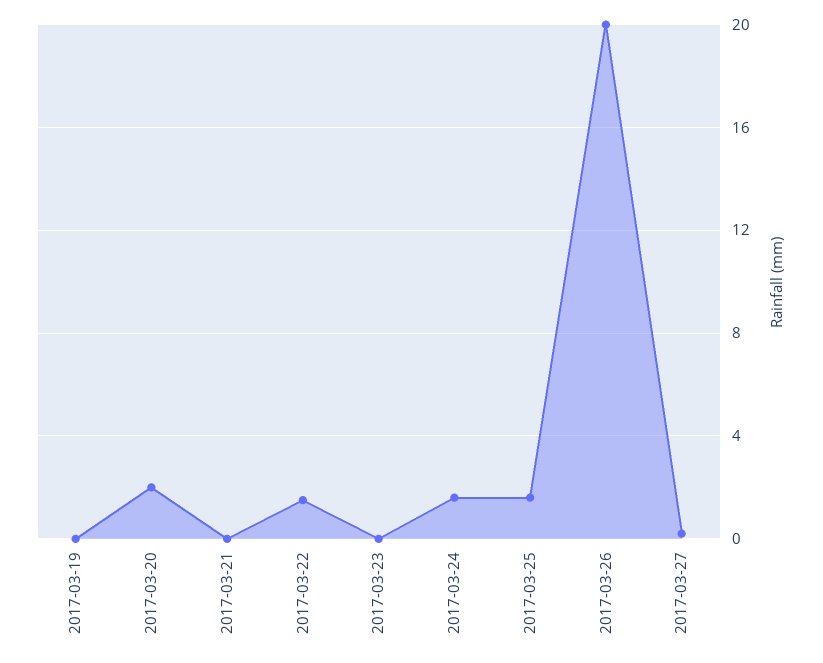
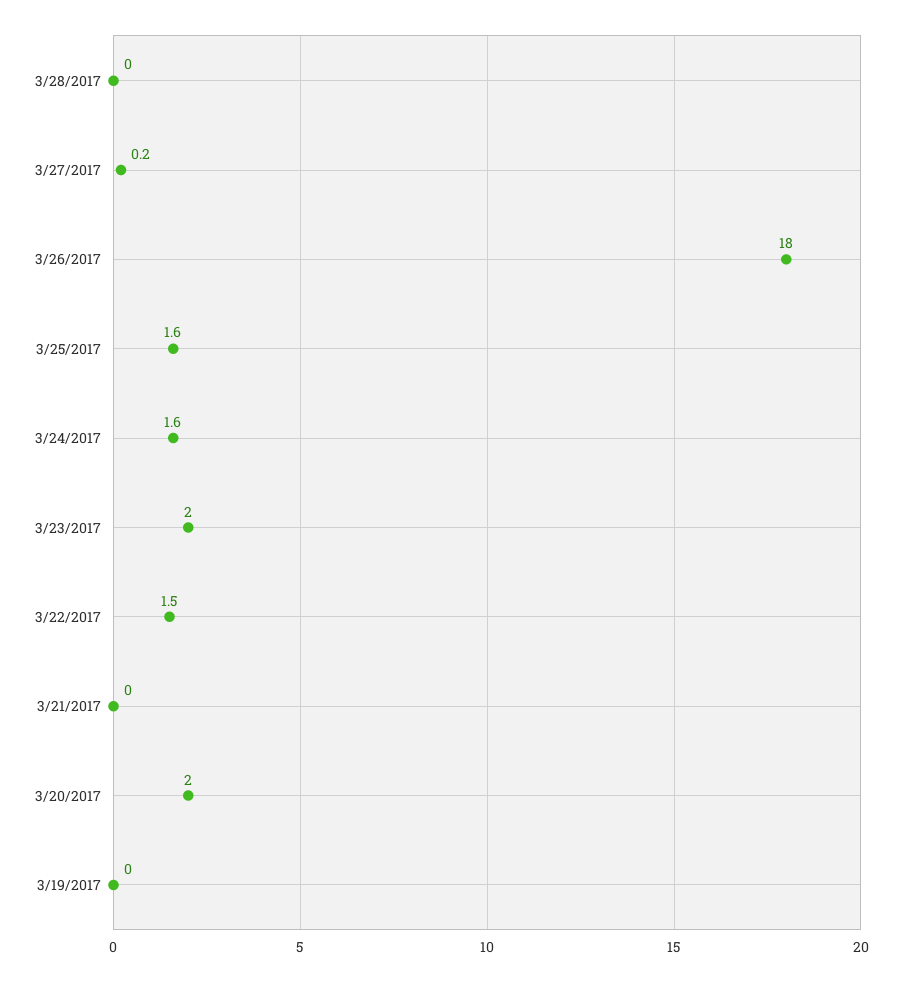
2017-03-23: 0 -> 2
2017-03-26: 20 -> 18
3/28/2017: none -> 0

